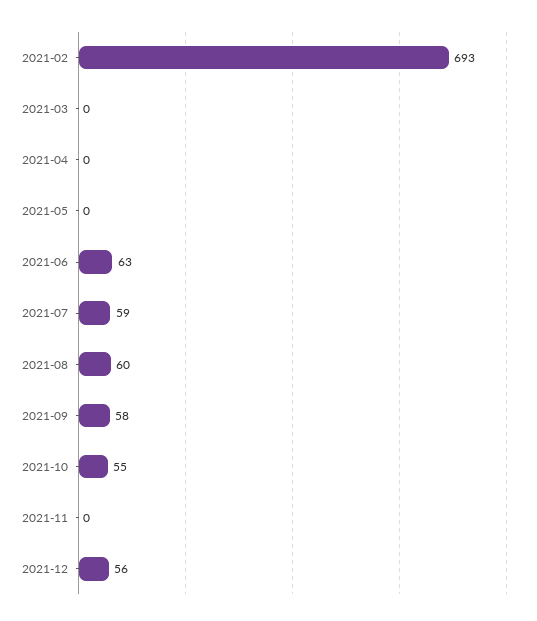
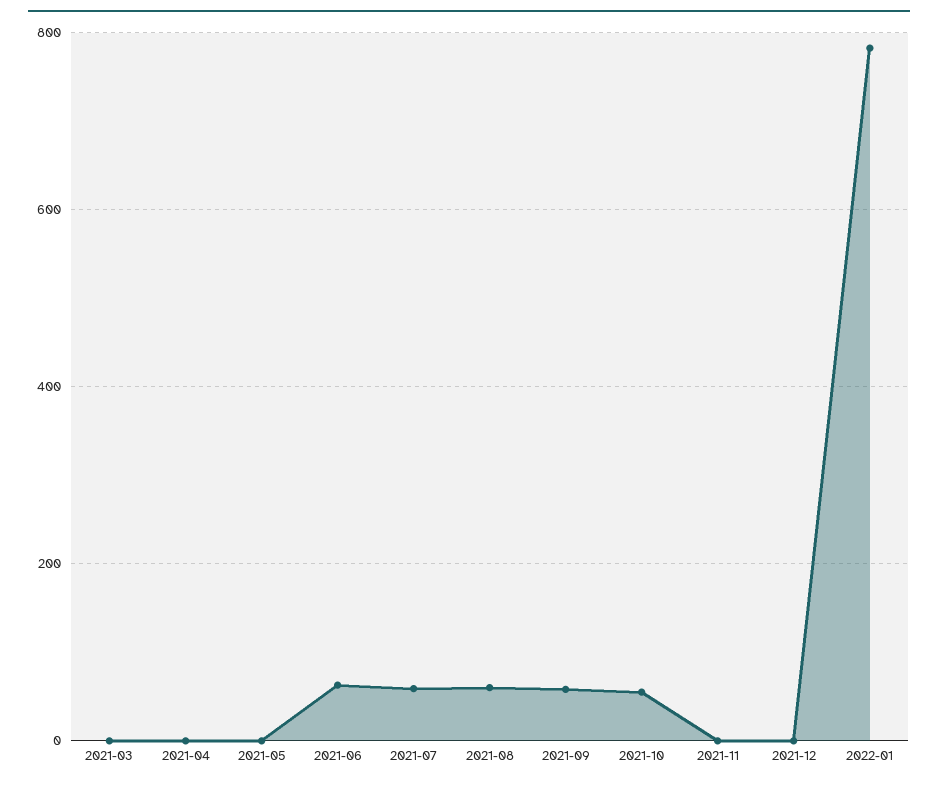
2021-02: 693 -> none
2021-12: 56 -> 0
2022-01: none -> 780

